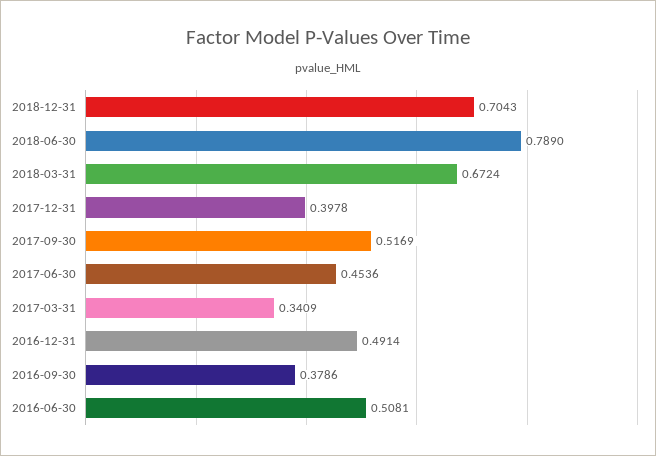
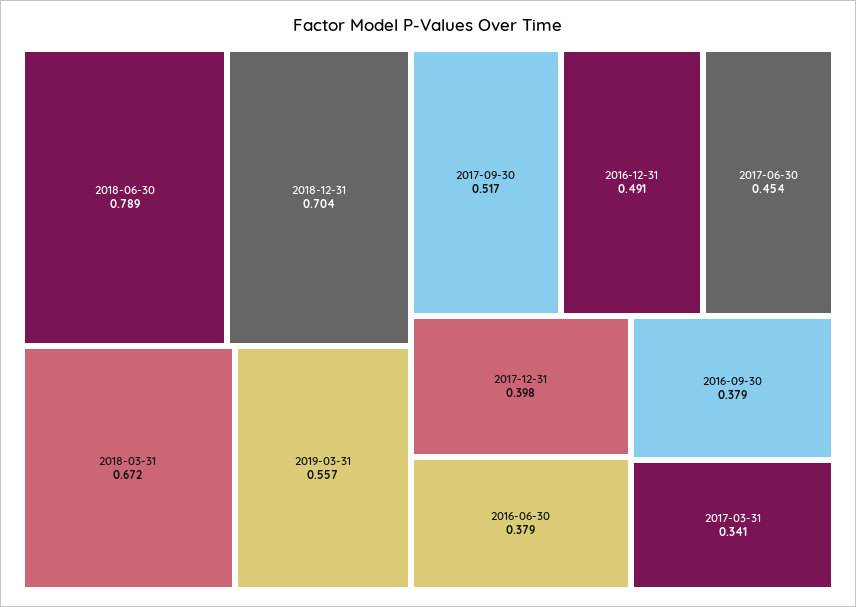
2016-06-30: 0.5081 -> 0.379
2019-03-31: none -> 0.557

